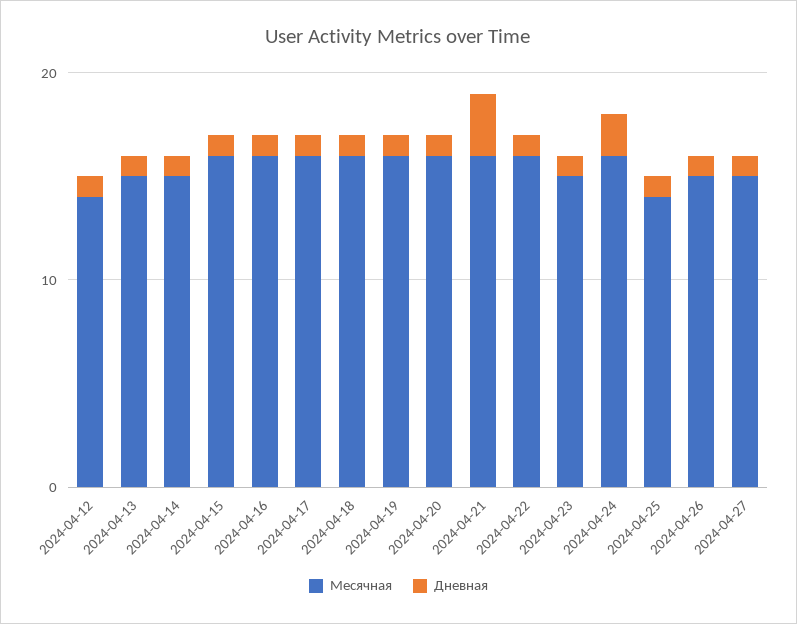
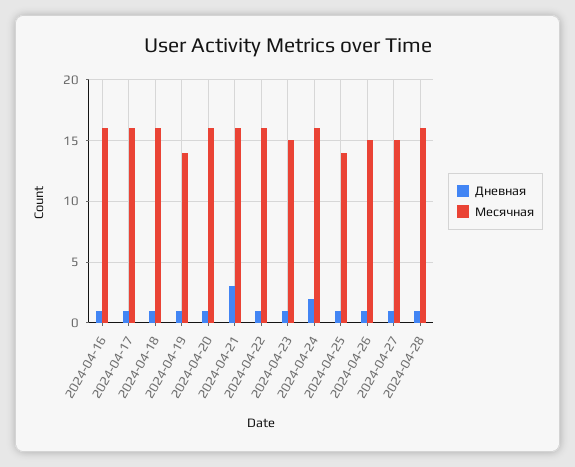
Месячная, 2024-04-12: 14 -> none
Дневная, 2024-04-12: 1 -> none
Месячная, 2024-04-13: 15 -> none
Дневная, 2024-04-13: 1 -> none
Месячная, 2024-04-14: 15 -> none
Дневная, 2024-04-14: 1 -> none
Месячная, 2024-04-15: 16 -> none
Дневная, 2024-04-15: 1 -> none
Месячная, 2024-04-19: 16 -> 14
Дневная, 2024-04-28: none -> 1
Месячная, 2024-04-28: none -> 16

